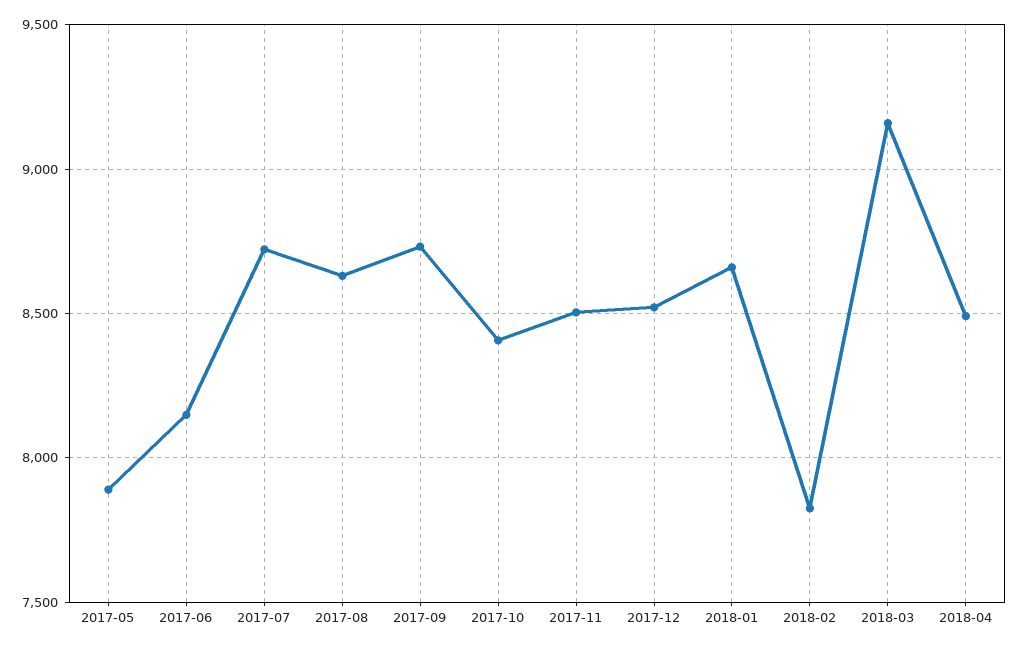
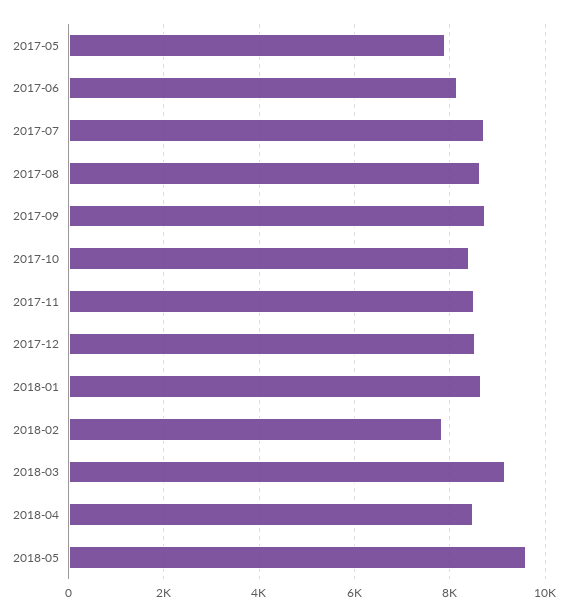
2018-05: none -> 9600

